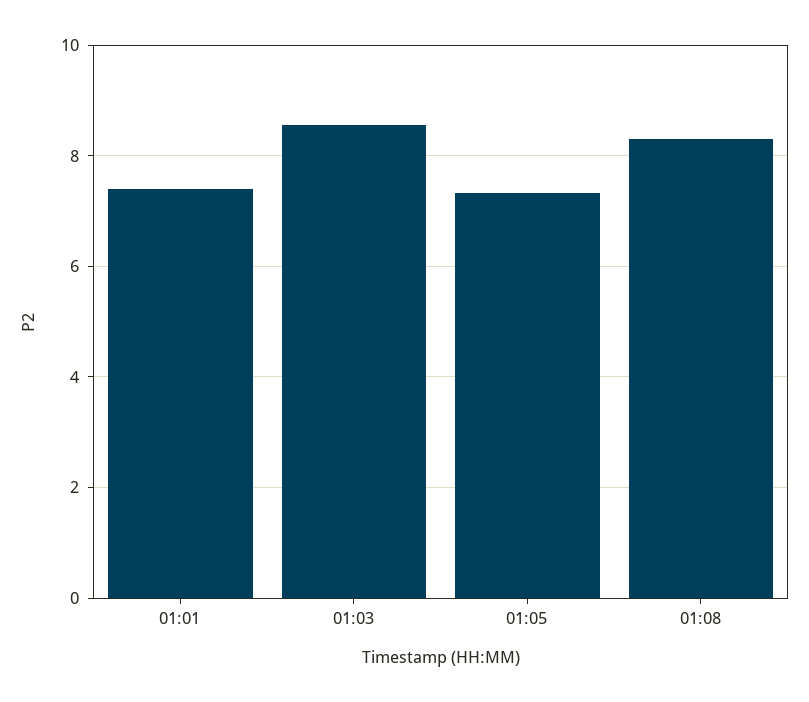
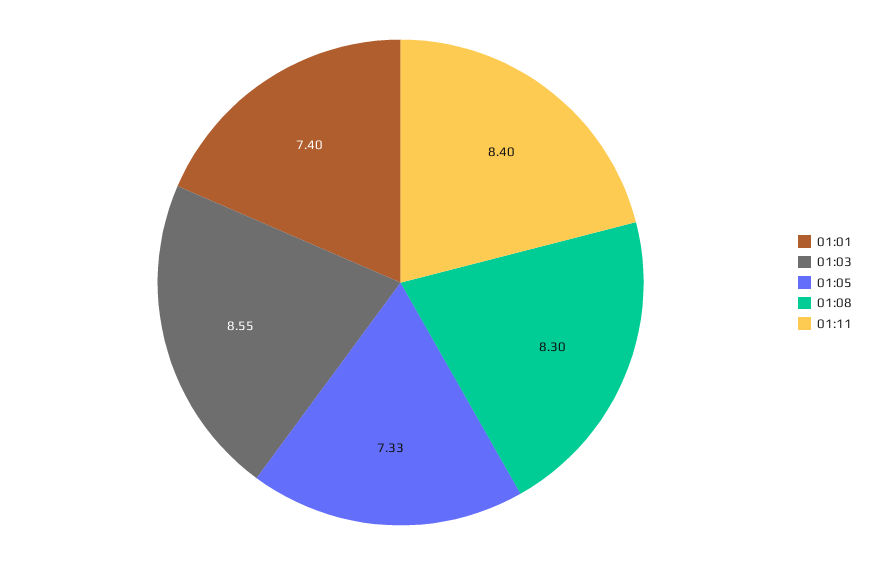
01:11: none -> 8.4

